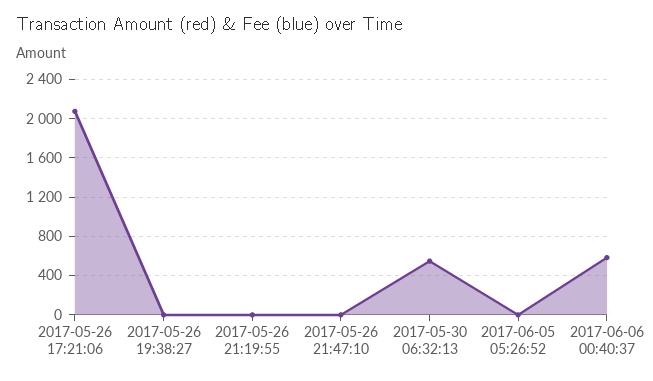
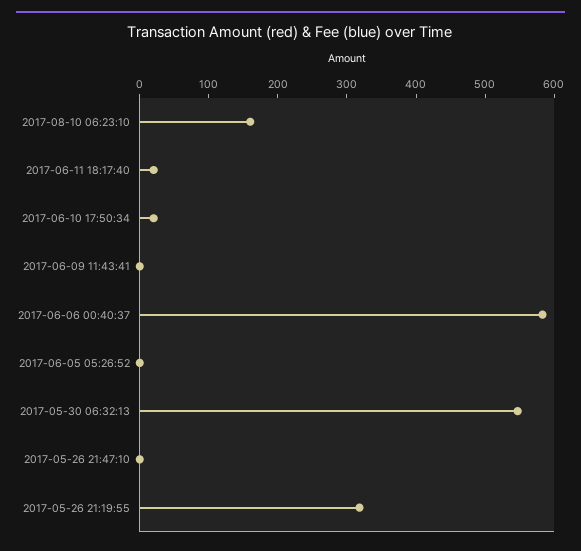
2017-05-26 17:21:06: 2100 -> none
2017-05-26 19:38:27: 0 -> none
2017-05-26 21:19:55: 0 -> 320
2017-08-10 06:23:10: none -> 160
2017-06-11 18:17:40: none -> 20
2017-06-10 17:50:34: none -> 20
2017-06-09 11:43:41: none -> 0

